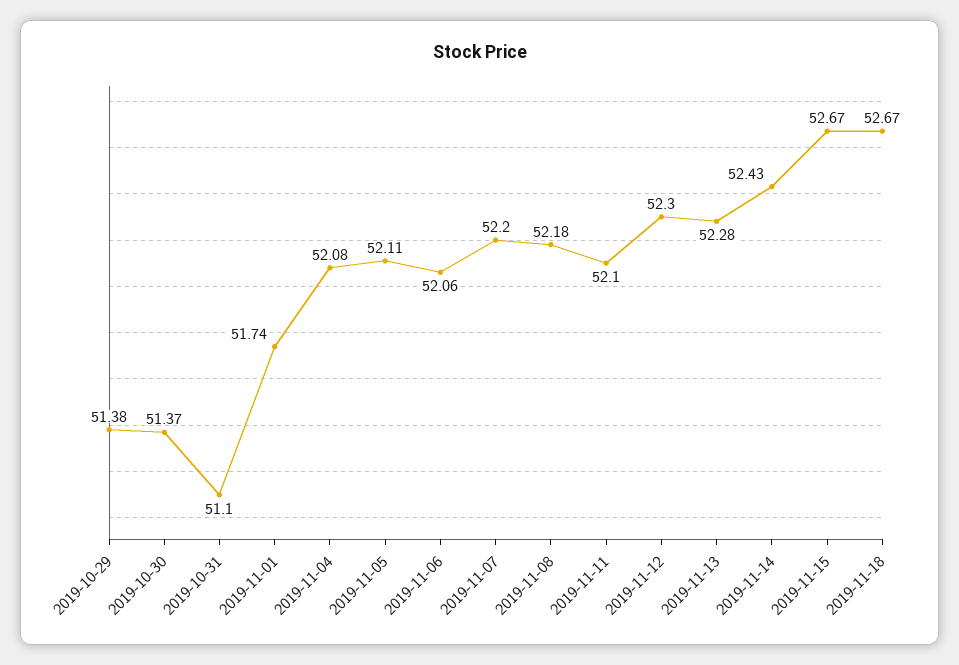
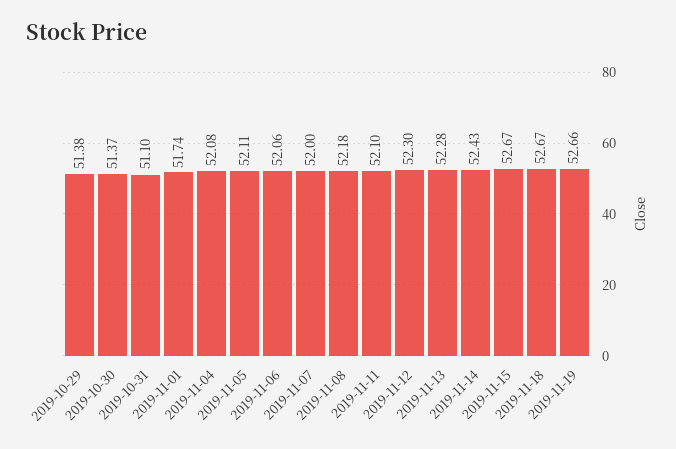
2019-11-07: 52.2 -> 52
2019-11-19: none -> 52.66

